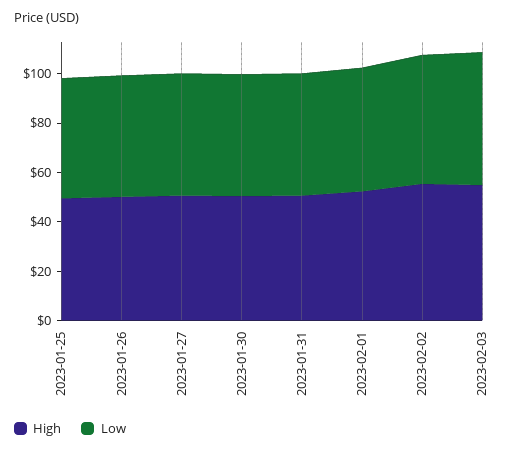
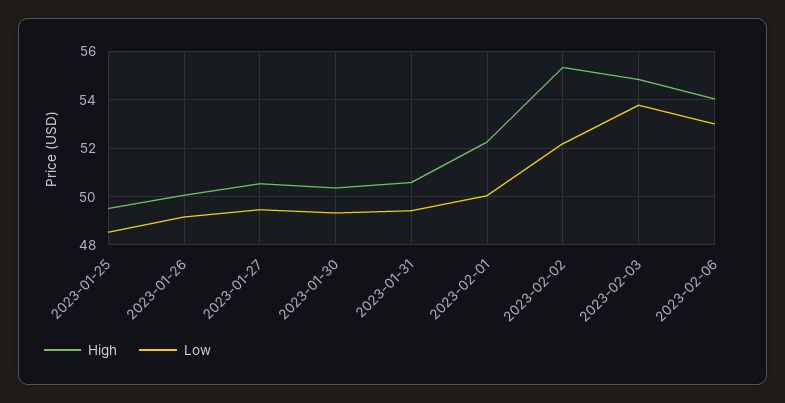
High, 2023-02-06: none -> 54
Low, 2023-02-06: none -> 53

